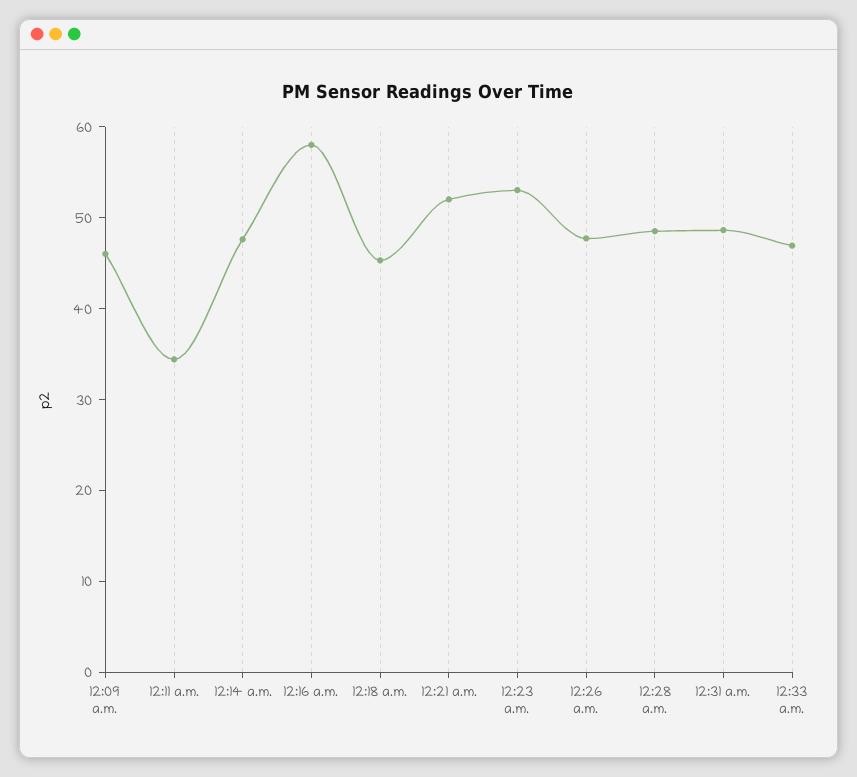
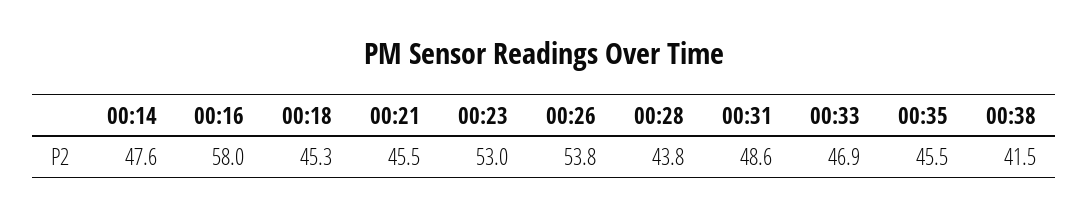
12:09 a.m.: 46 -> none
12:11 a.m.: 34 -> none
12:21 a.m.: 52 -> 45.5
12:26 a.m.: 48 -> 53.8
12:28 a.m.: 48 -> 43.8
00:35: none -> 45.5
00:38: none -> 41.5

